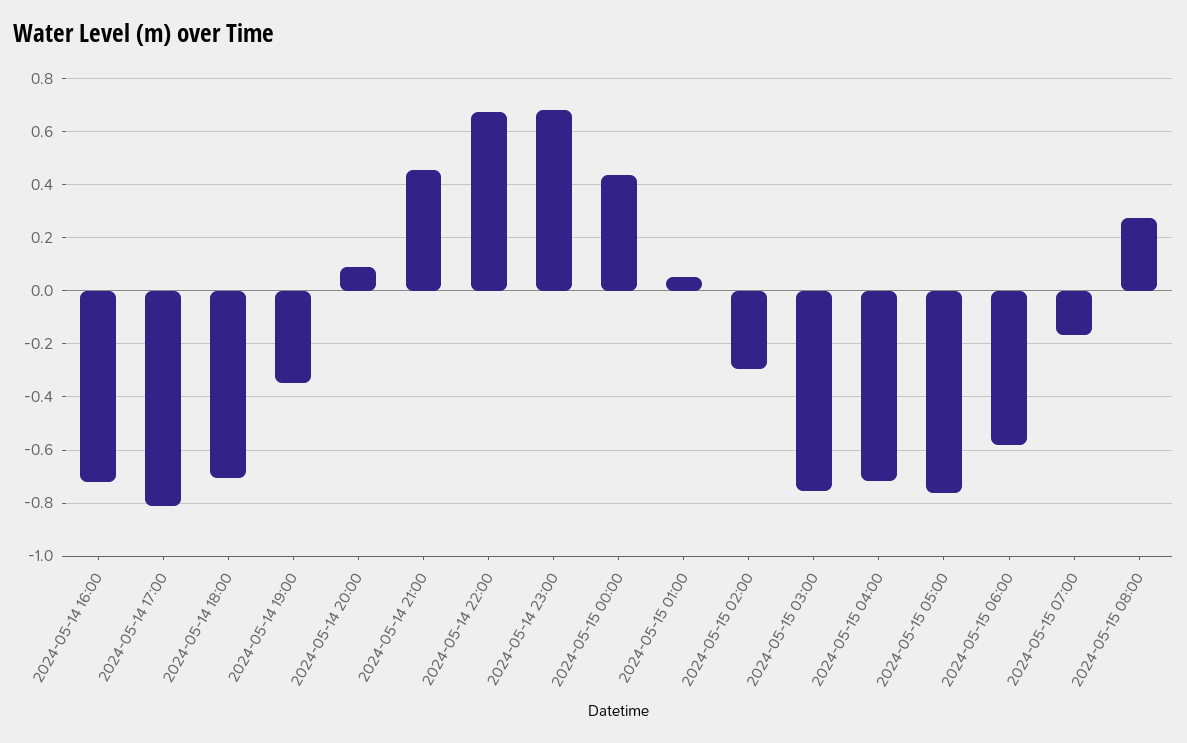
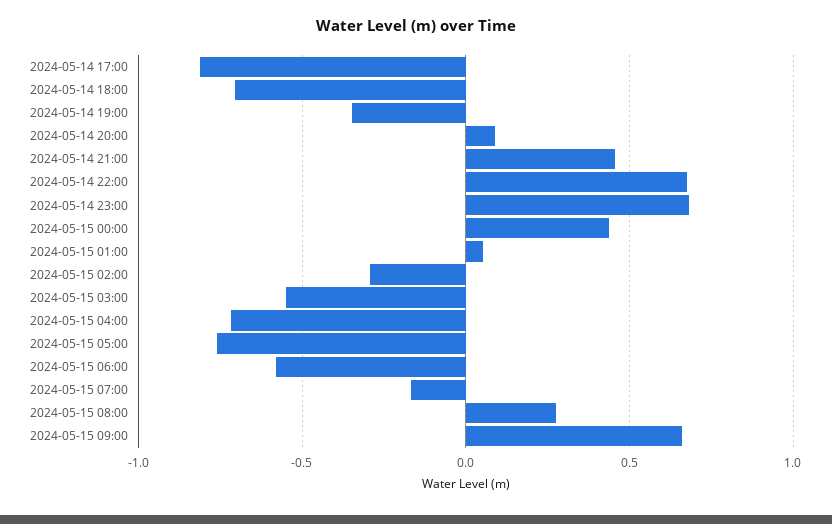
2024-05-14 16:00: -0.725 -> none
2024-05-15 03:00: -0.75 -> -0.55
2024-05-15 09:00: none -> 0.65

